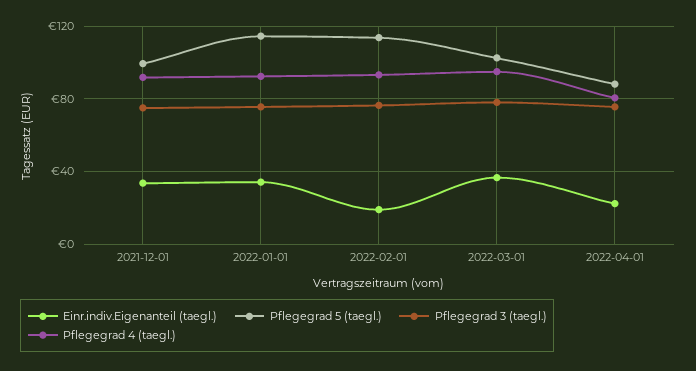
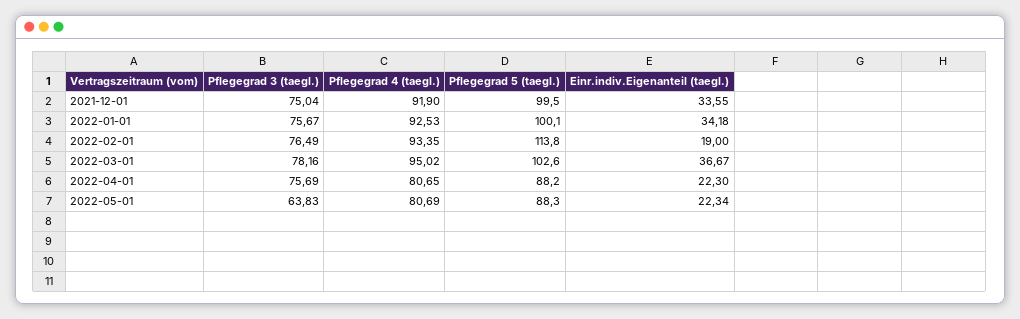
Pflegegrad 5 (taegl.), 2022-01-01: 115 -> 100.1
Pflegegrad 3 (taegl.), 2022-05-01: none -> 63.83
Pflegegrad 4 (taegl.), 2022-05-01: none -> 80.69
Pflegegrad 5 (taegl.), 2022-05-01: none -> 88.3
Einr.indiv.Eigenanteil (taegl.), 2022-05-01: none -> 22.34

